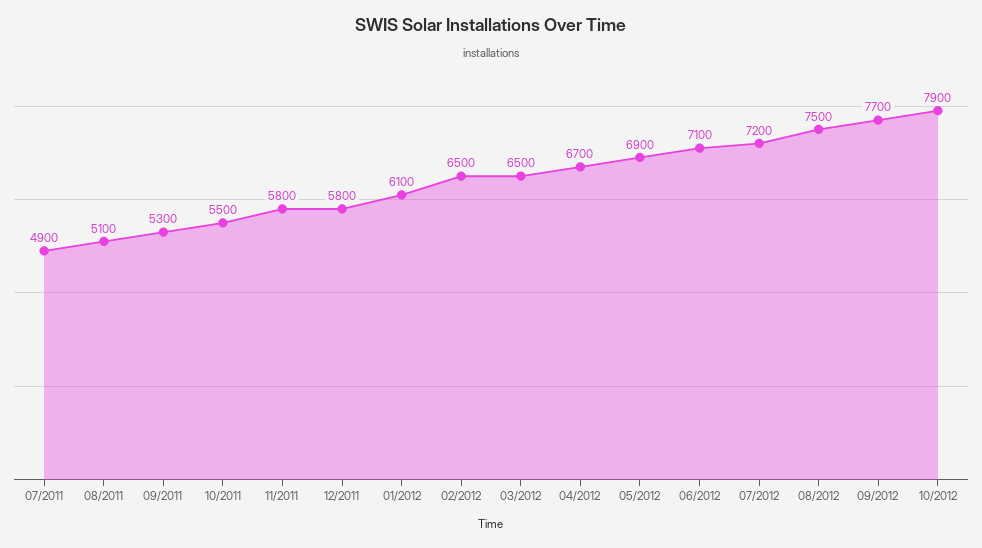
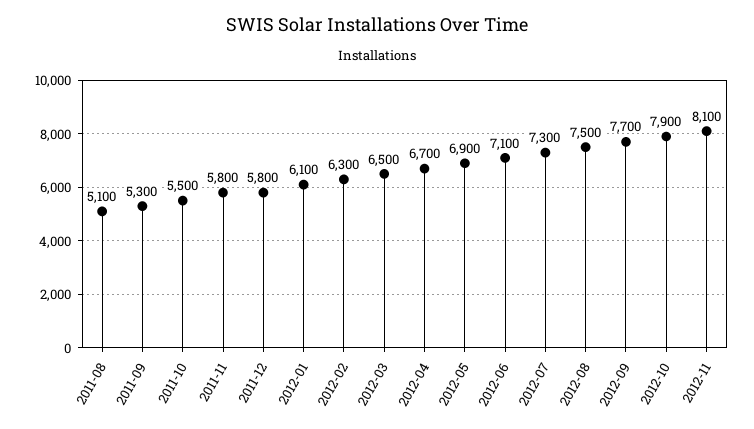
07/2011: 4900 -> none
02/2012: 6500 -> 6300
07/2012: 7200 -> 7300
2012-11: none -> 8100

